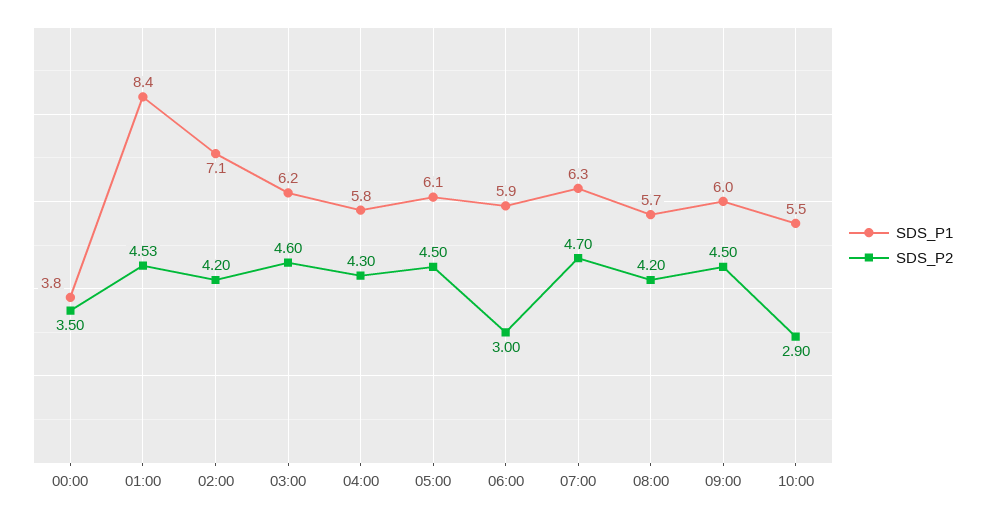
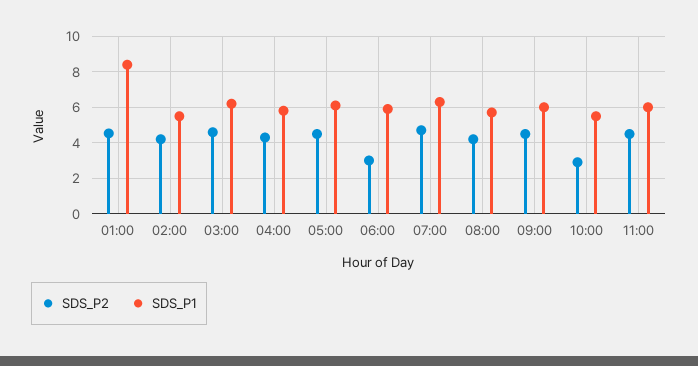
SDS_P1, 00:00: 3.8 -> none
SDS_P2, 00:00: 3.5 -> none
SDS_P1, 02:00: 7.1 -> 5.5
SDS_P2, 11:00: none -> 4.5
SDS_P1, 11:00: none -> 6

